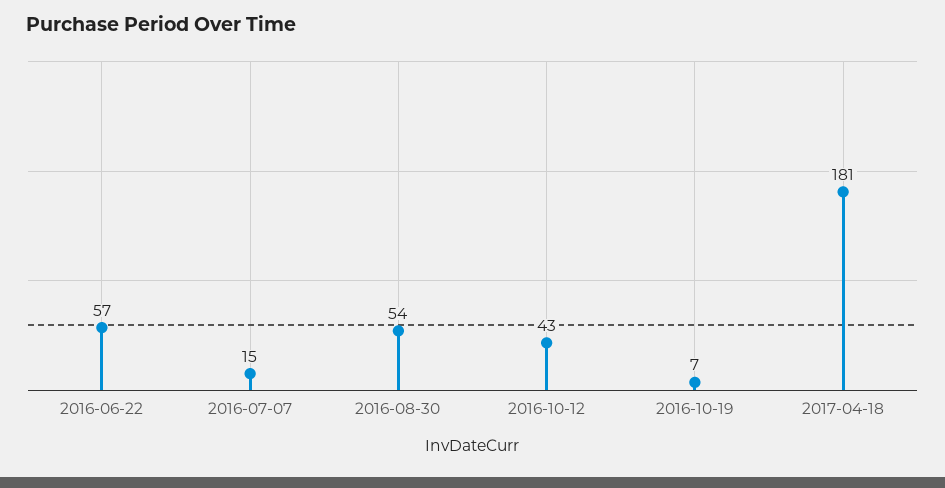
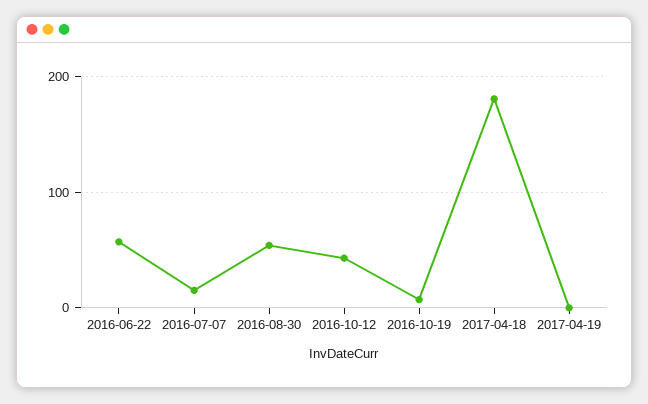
2017-04-19: none -> 0

